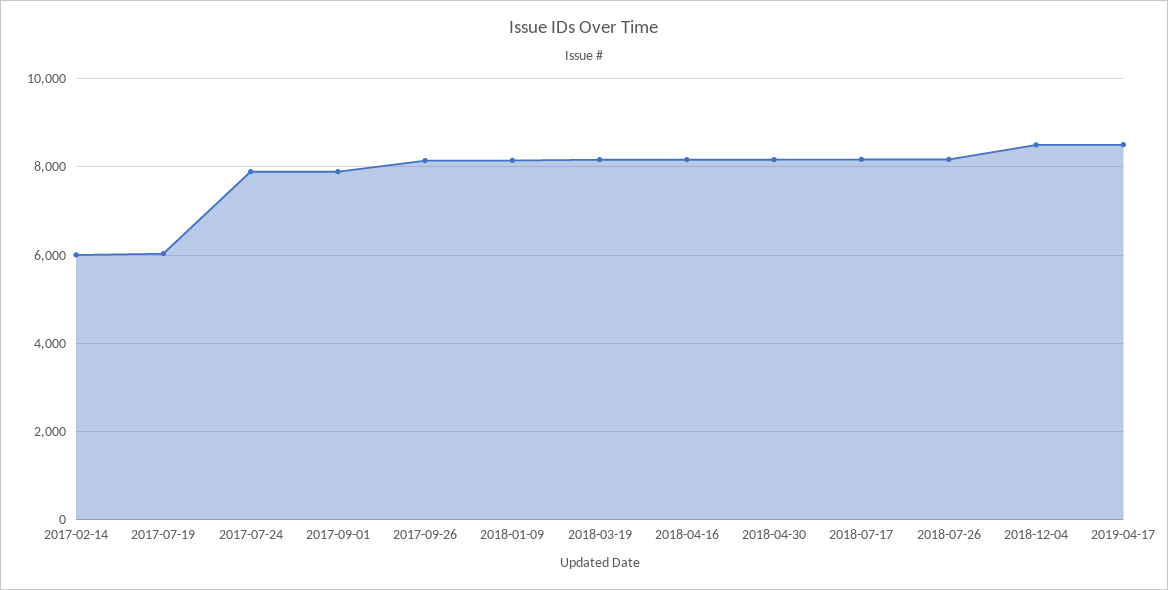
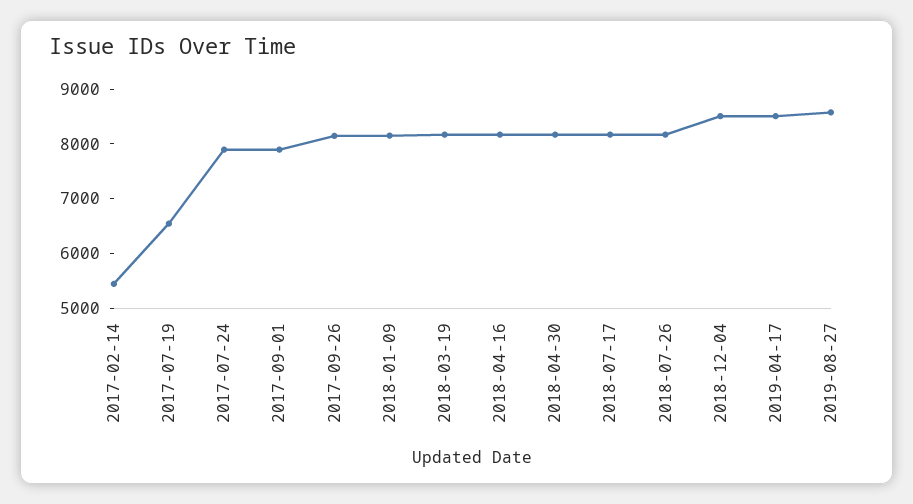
2017-02-14: 6000 -> 5400
2017-07-19: 6000 -> 6600
2019-08-27: none -> 8600

